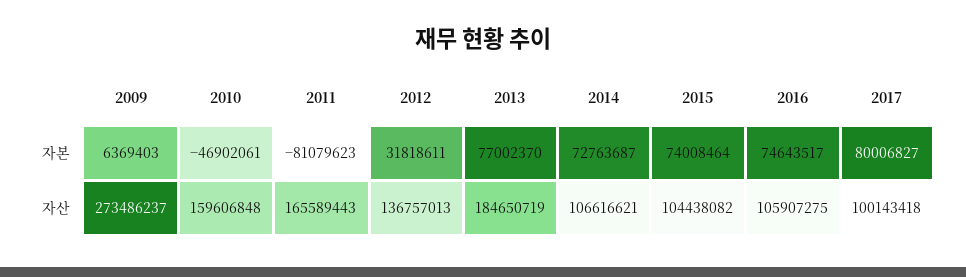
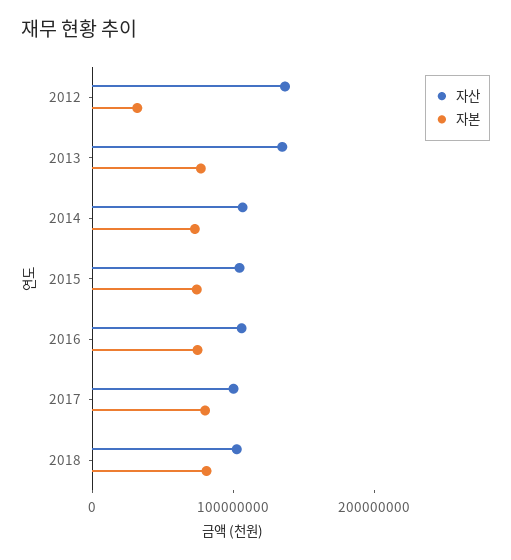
자본, 2009: 6369403 -> none
자본, 2010: -46902061 -> none
자본, 2011: -81079623 -> none
자산, 2009: 273486237 -> none
자산, 2010: 159606848 -> none
자산, 2011: 165589443 -> none
자산, 2013: 184650719 -> 140000000
자산, 2018: none -> 100000000
자본, 2018: none -> 80000000

